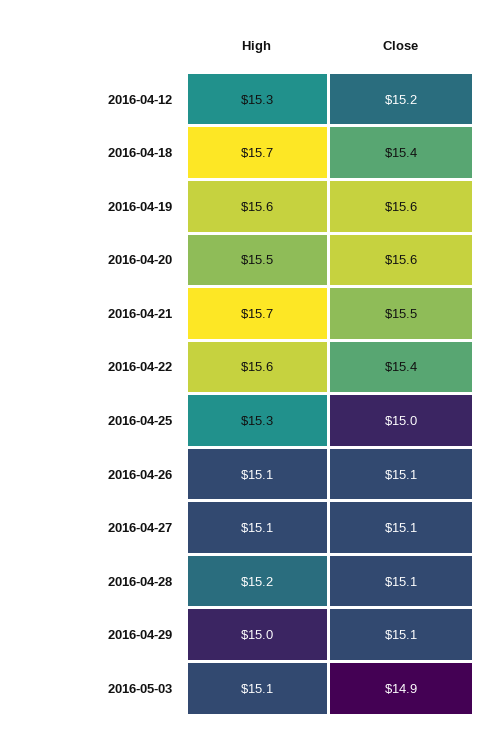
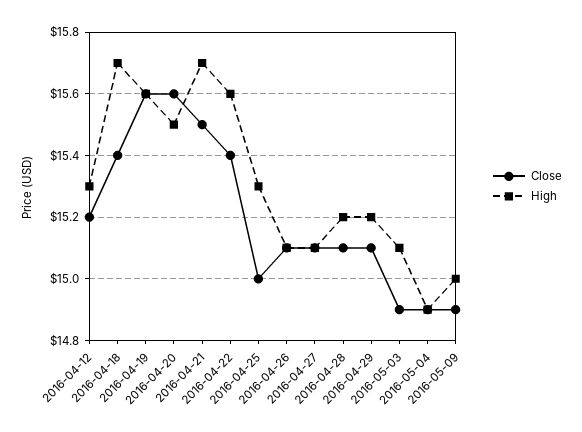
High, 2016-04-29: 15 -> 15.2
Close, 2016-05-04: none -> 14.9
High, 2016-05-04: none -> 14.9
Close, 2016-05-09: none -> 14.9
High, 2016-05-09: none -> 15

